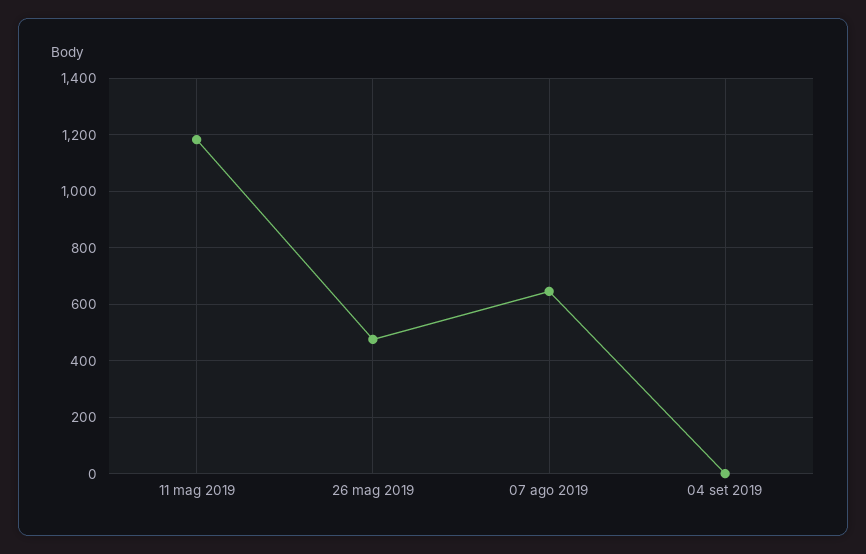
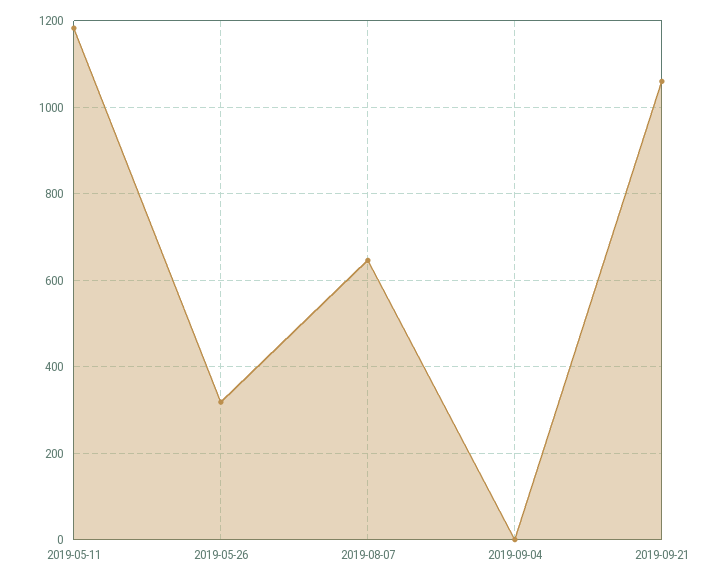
26 mag 2019: 475 -> 320
2019-09-21: none -> 1060

